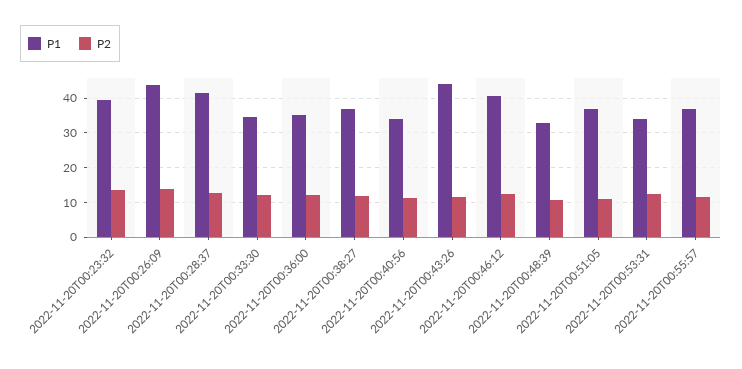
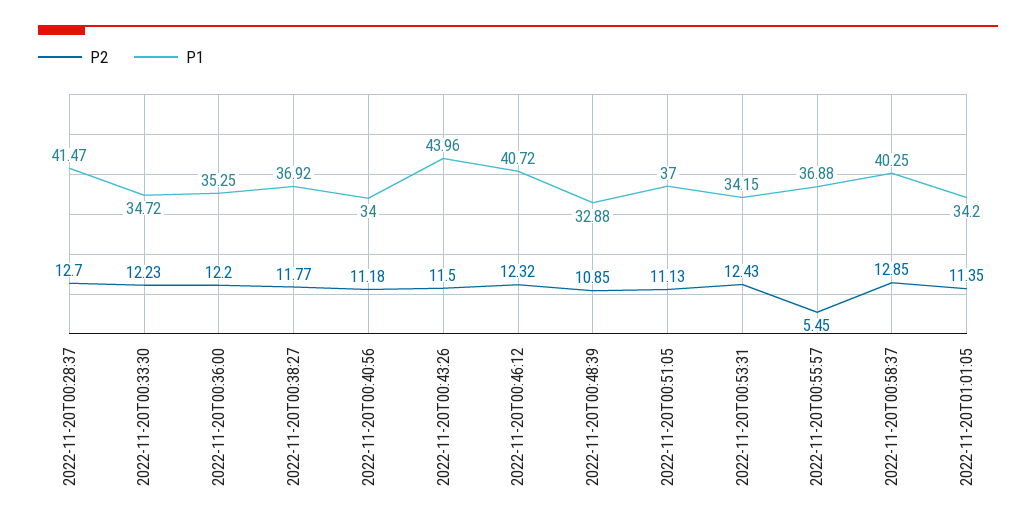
P1, 2022-11-20T00:23:32: 40 -> none
P2, 2022-11-20T00:23:32: 14 -> none
P1, 2022-11-20T00:26:09: 44 -> none
P2, 2022-11-20T00:26:09: 14 -> none
P2, 2022-11-20T00:55:57: 12 -> 5.45
P2, 2022-11-20T00:58:37: none -> 12.85
P1, 2022-11-20T00:58:37: none -> 40.25
P2, 2022-11-20T01:01:05: none -> 11.35
P1, 2022-11-20T01:01:05: none -> 34.2

